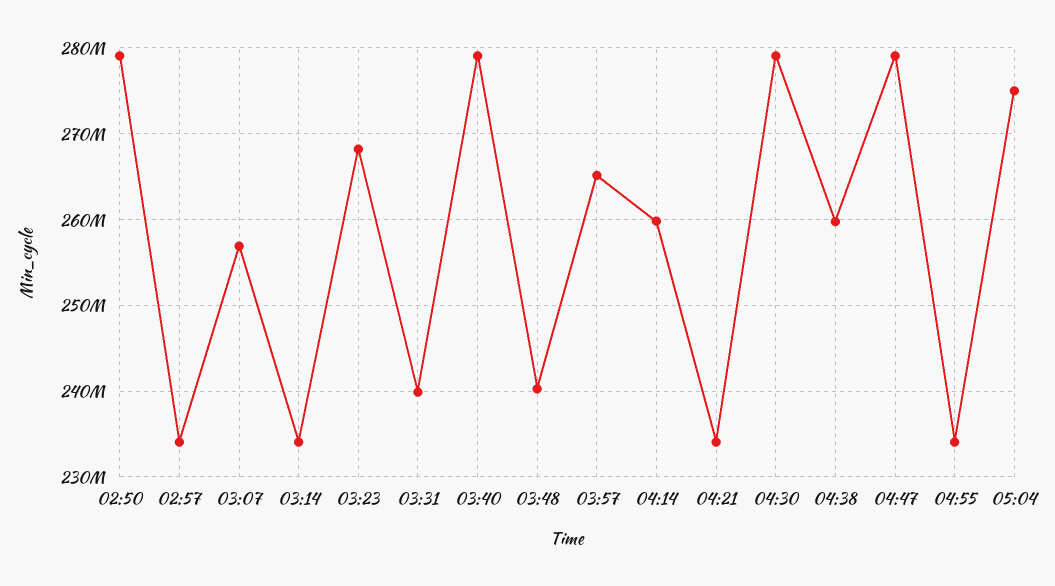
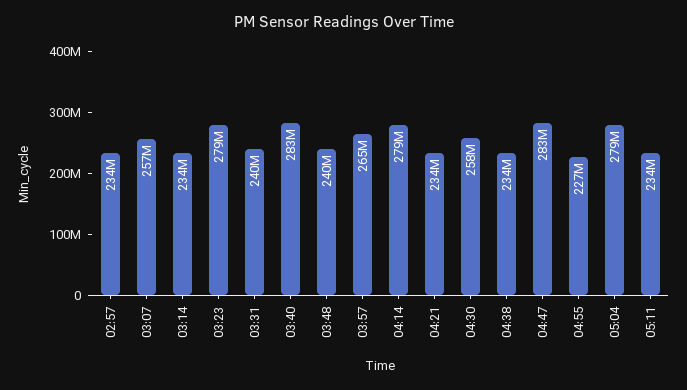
02:50: 279000000 -> none
03:23: 268000000 -> 279000000
03:40: 279000000 -> 283000000
04:14: 260000000 -> 279000000
04:30: 279000000 -> 258000000
04:38: 260000000 -> 234000000
04:47: 279000000 -> 283000000
04:55: 234000000 -> 227000000
05:04: 275000000 -> 279000000
05:11: none -> 234000000

